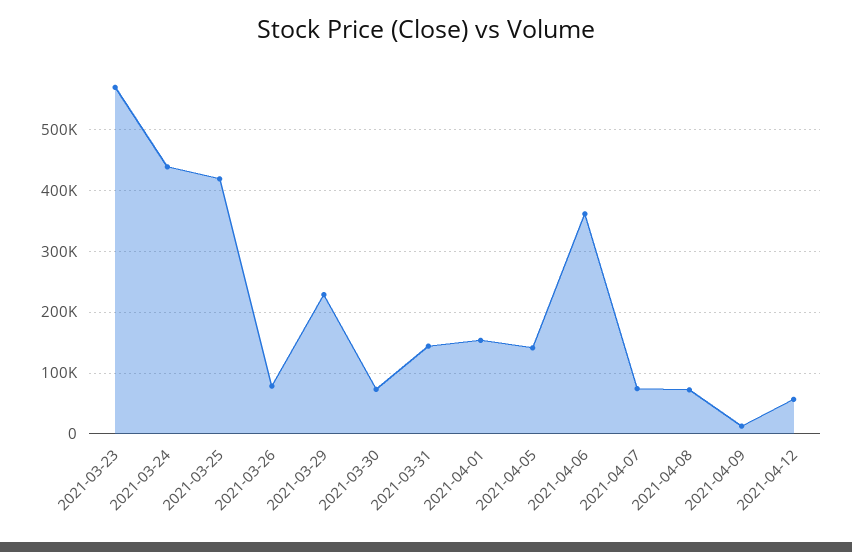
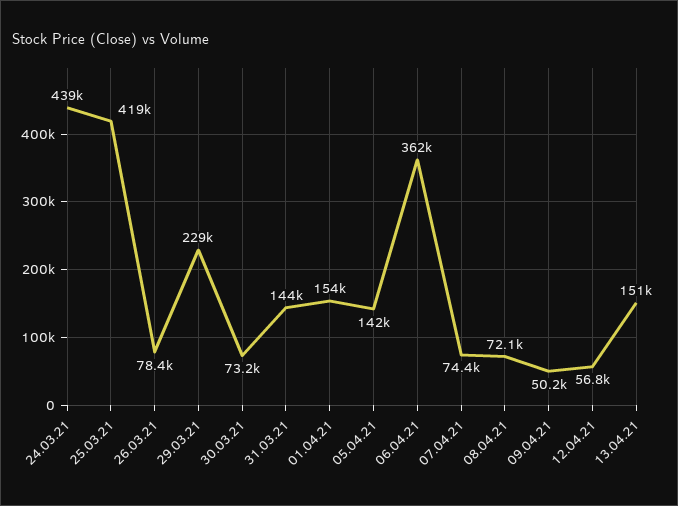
2021-03-23: 570000 -> none
2021-04-09: 10000 -> 50200
13.04.21: none -> 151000

